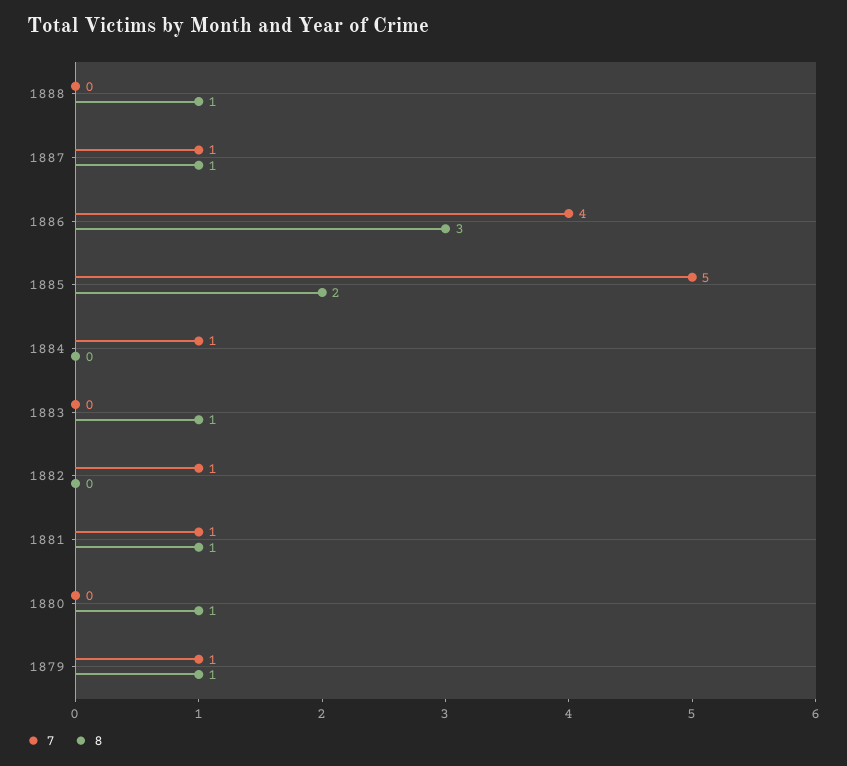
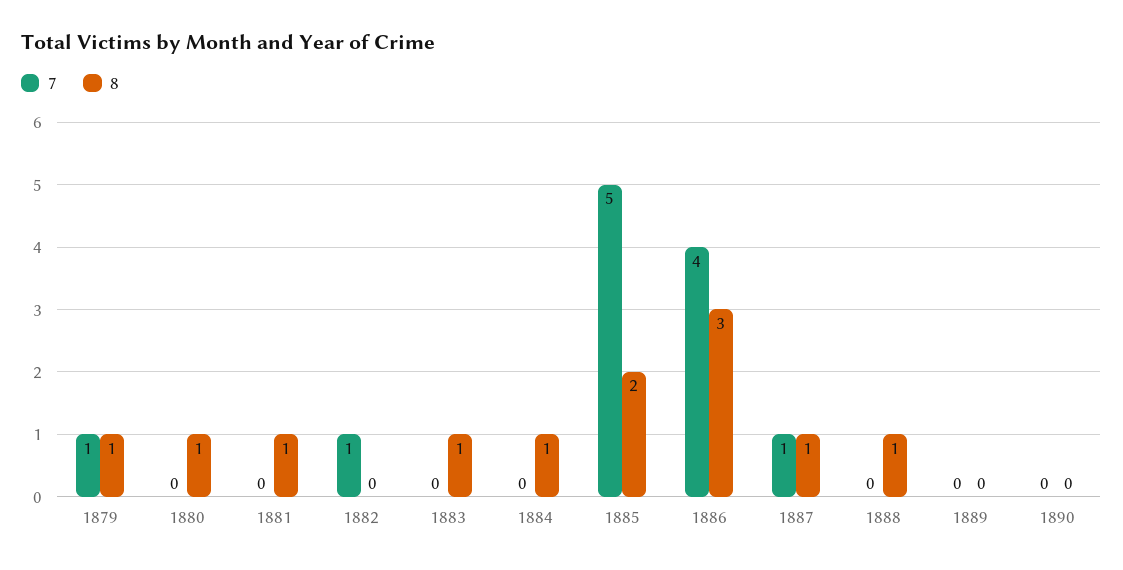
7, 1884: 1 -> 0
8, 1884: 0 -> 1
7, 1881: 1 -> 0
7, 1889: none -> 0
8, 1889: none -> 0
7, 1890: none -> 0
8, 1890: none -> 0

